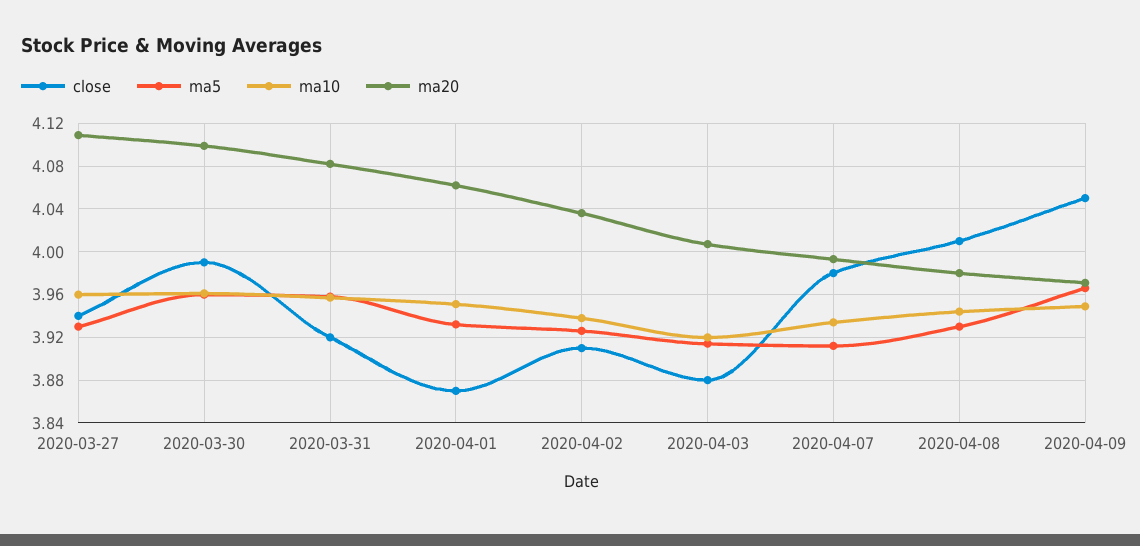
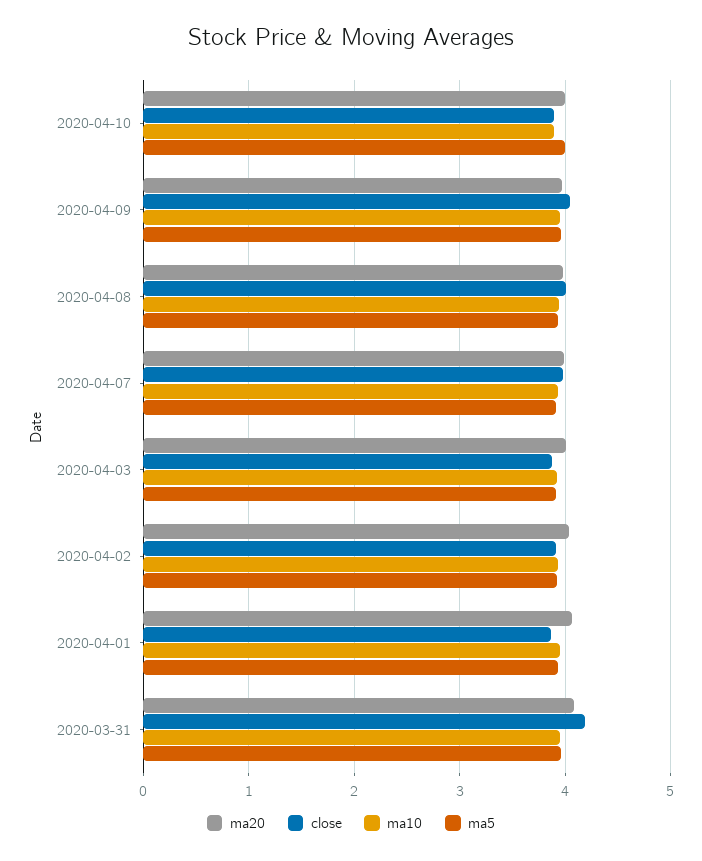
close, 2020-03-27: 3.94 -> none
ma5, 2020-03-27: 3.93 -> none
ma10, 2020-03-27: 3.96 -> none
ma20, 2020-03-27: 4.11 -> none
close, 2020-03-30: 3.99 -> none
ma5, 2020-03-30: 3.96 -> none
ma10, 2020-03-30: 3.96 -> none
ma20, 2020-03-30: 4.1 -> none
close, 2020-03-31: 3.92 -> 4.2
ma20, 2020-04-10: none -> 4
close, 2020-04-10: none -> 3.9
ma10, 2020-04-10: none -> 3.9
ma5, 2020-04-10: none -> 4

